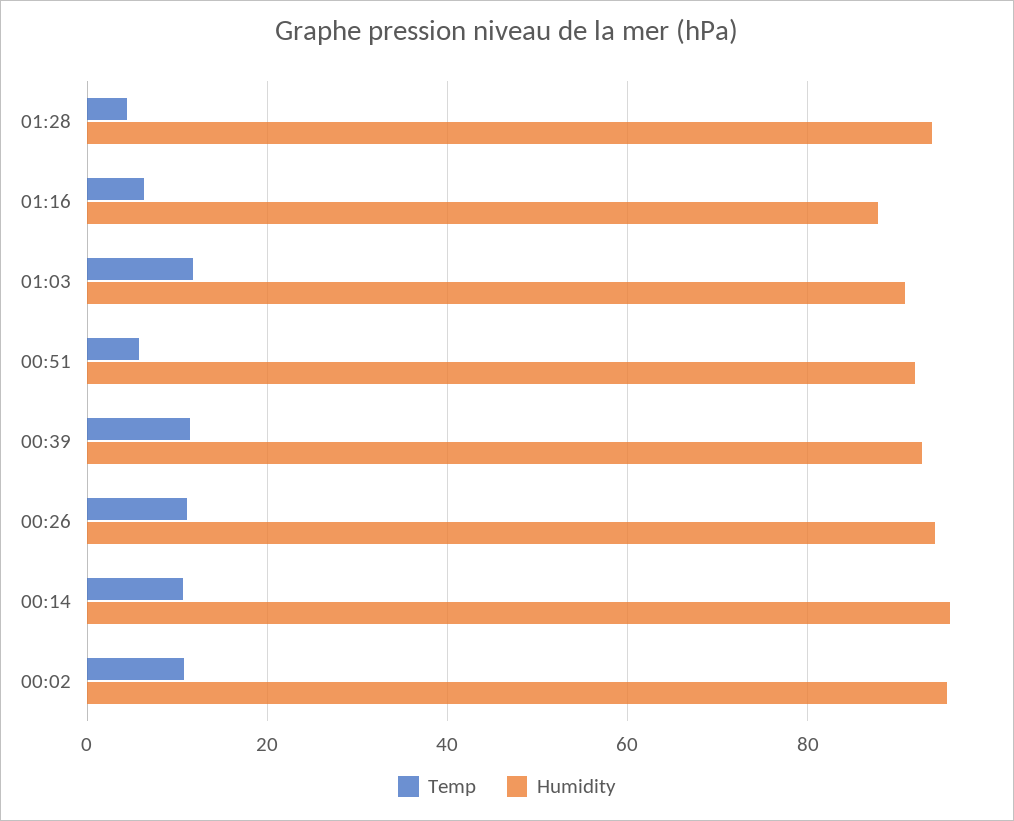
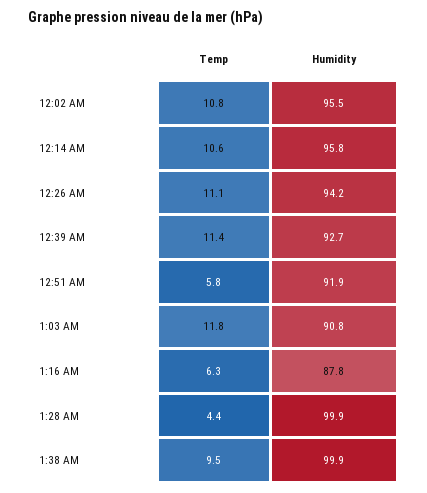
Humidity, 01:28: 94 -> 99.9
Temp, 1:38 AM: none -> 9.5
Humidity, 1:38 AM: none -> 99.9

